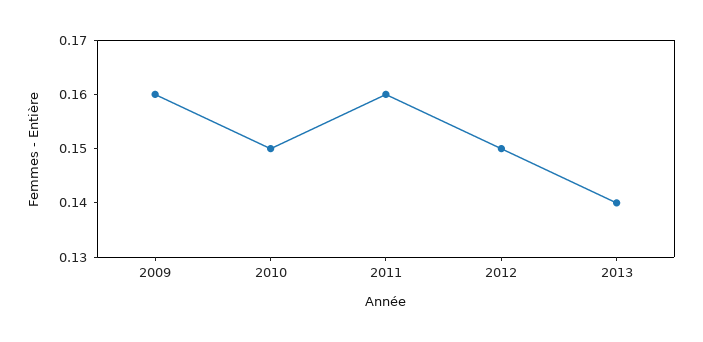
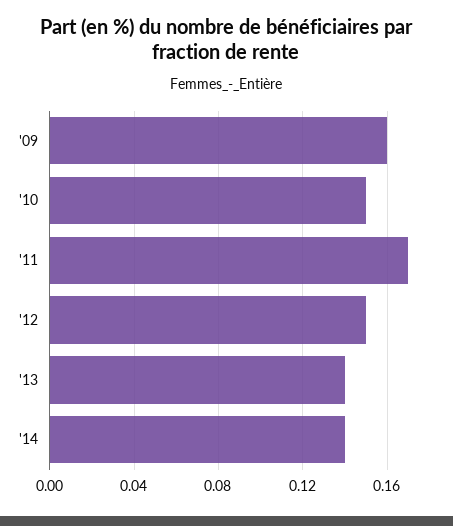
2011: 0.16 -> 0.17
'14: none -> 0.14

